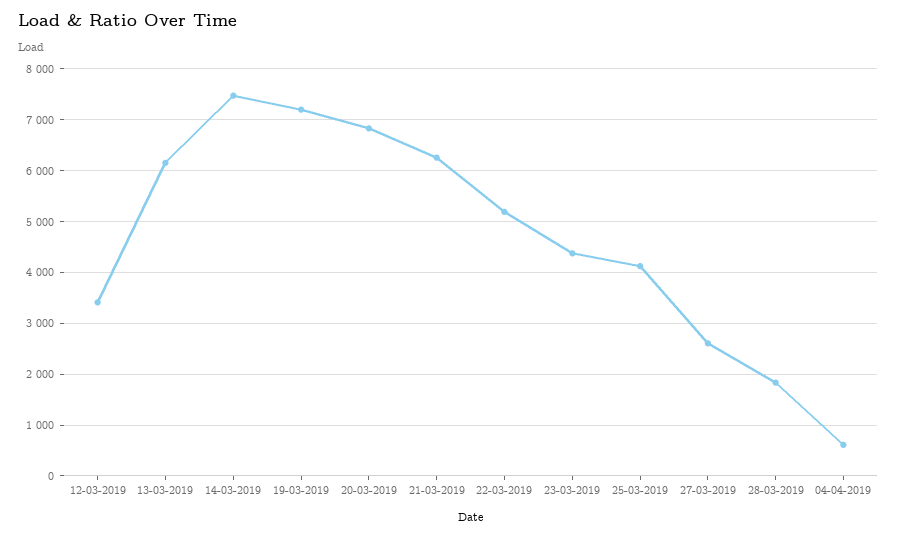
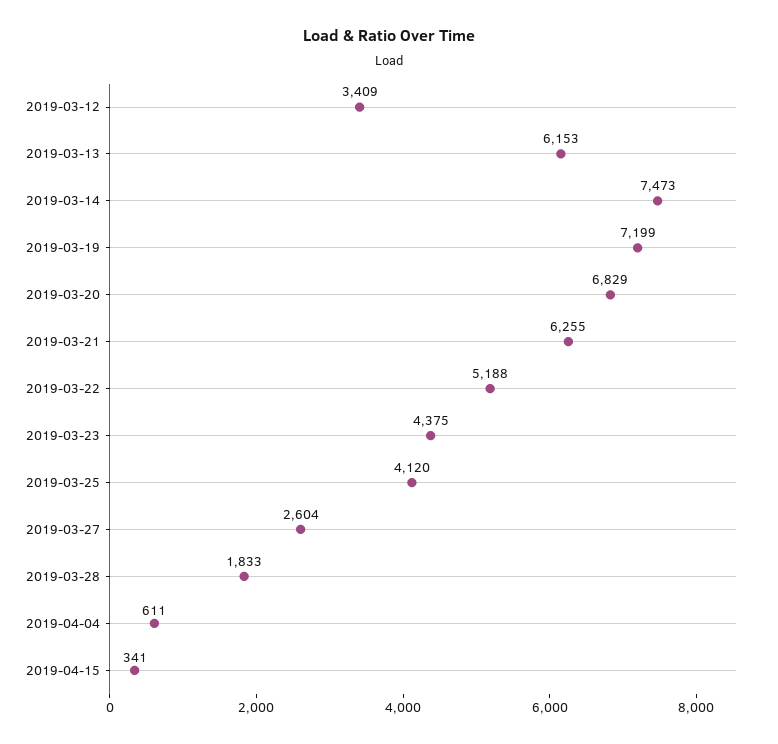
2019-04-15: none -> 341

